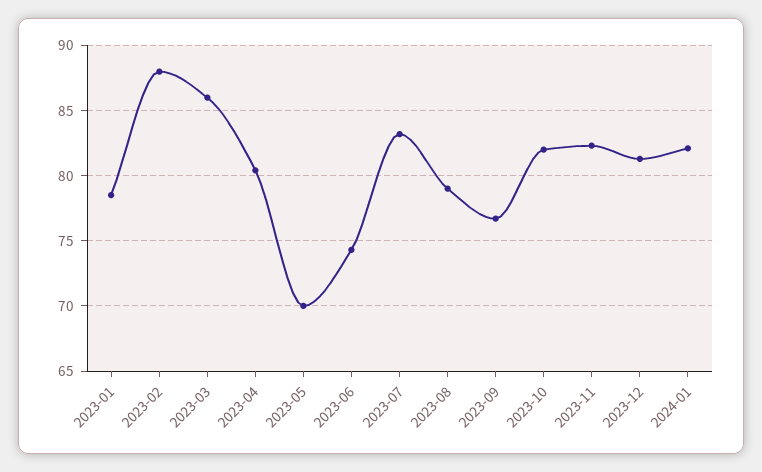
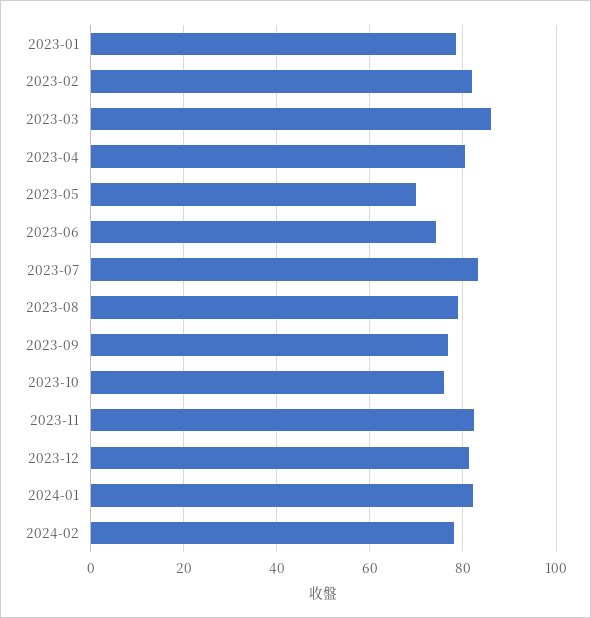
2023-02: 88 -> 82
2023-10: 82 -> 76
2024-02: none -> 78

